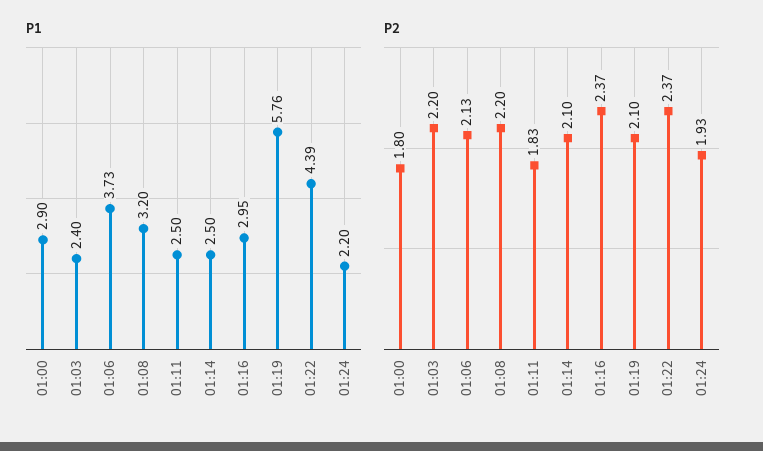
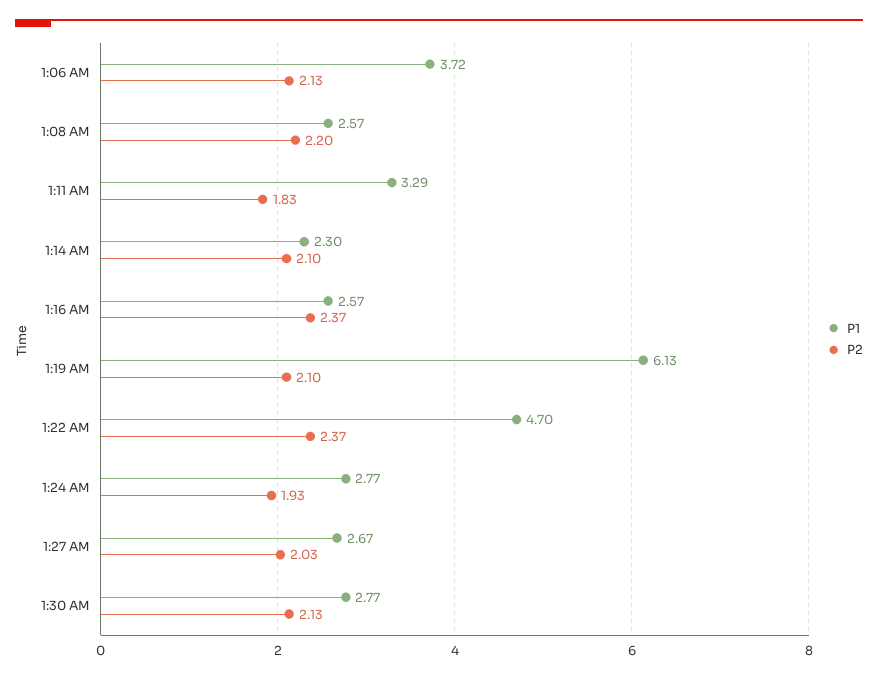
P1, 01:00: 2.9 -> none
P1, 01:03: 2.4 -> none
P1, 01:06: 3.73 -> 3.72
P1, 01:08: 3.2 -> 2.57
P1, 01:11: 2.5 -> 3.29
P1, 01:14: 2.5 -> 2.3
P1, 01:16: 2.95 -> 2.57
P1, 01:19: 5.76 -> 6.13
P1, 01:22: 4.39 -> 4.7
P1, 01:24: 2.2 -> 2.77
P2, 01:00: 1.8 -> none
P2, 01:03: 2.2 -> none
P1, 1:27 AM: none -> 2.67
P2, 1:27 AM: none -> 2.03
P1, 1:30 AM: none -> 2.77
P2, 1:30 AM: none -> 2.13

